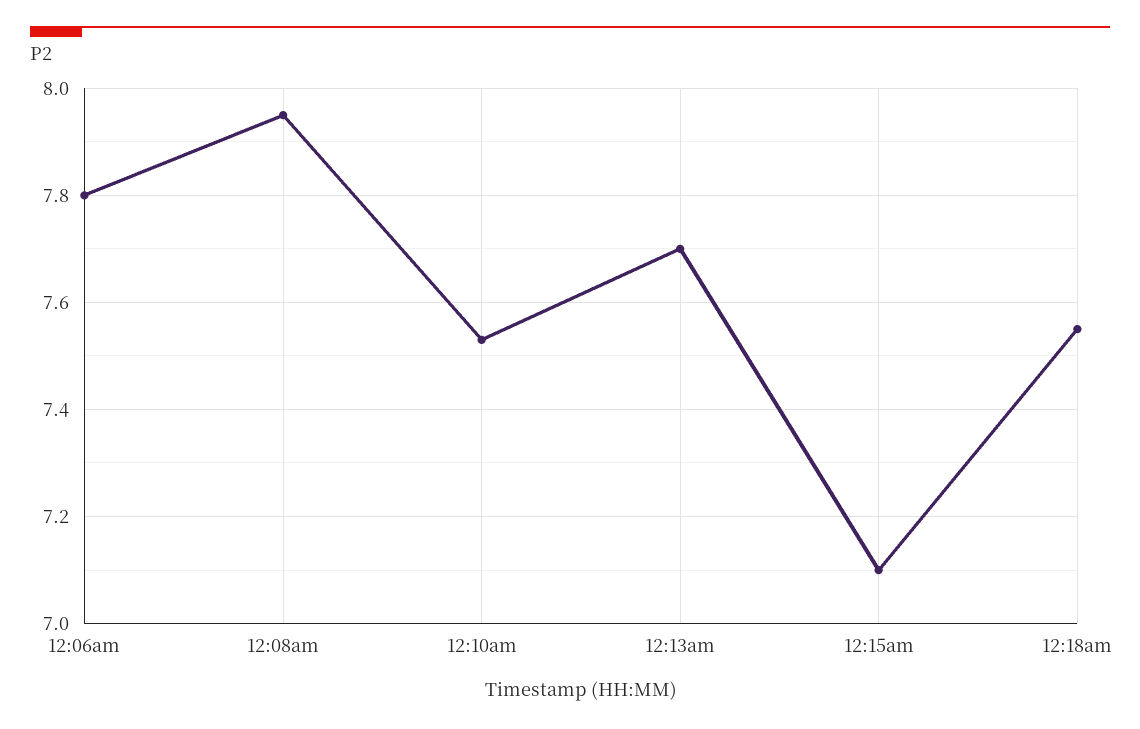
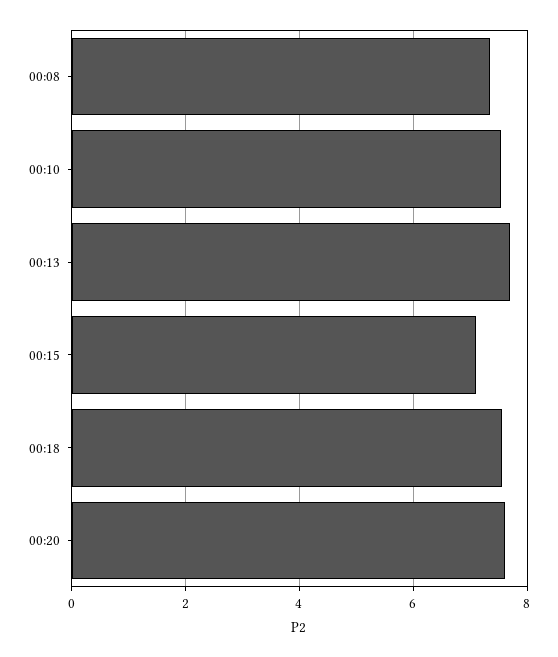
12:06am: 7.8 -> none
12:08am: 7.95 -> 7.4
00:20: none -> 7.6

